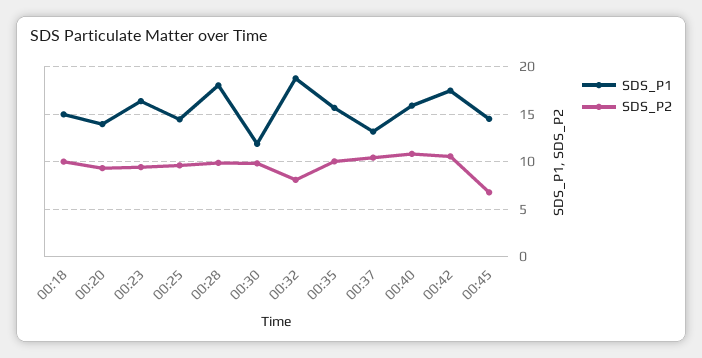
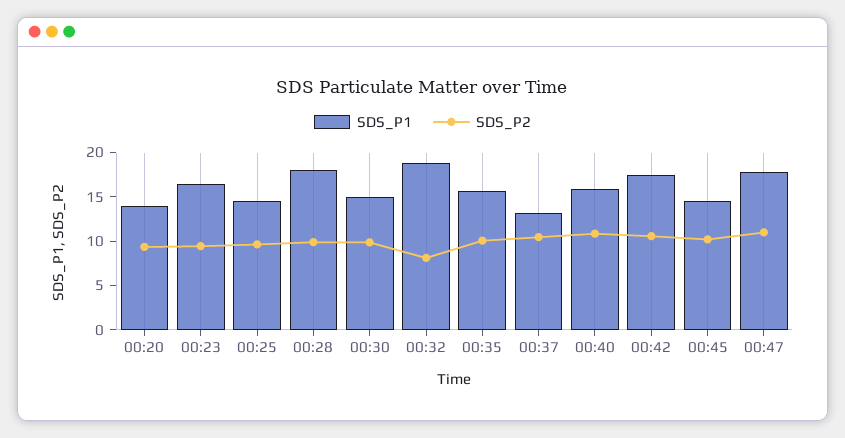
SDS_P1, 00:18: 15 -> none
SDS_P2, 00:18: 10 -> none
SDS_P1, 00:30: 12 -> 15
SDS_P2, 00:45: 7 -> 10
SDS_P1, 00:47: none -> 18
SDS_P2, 00:47: none -> 11

